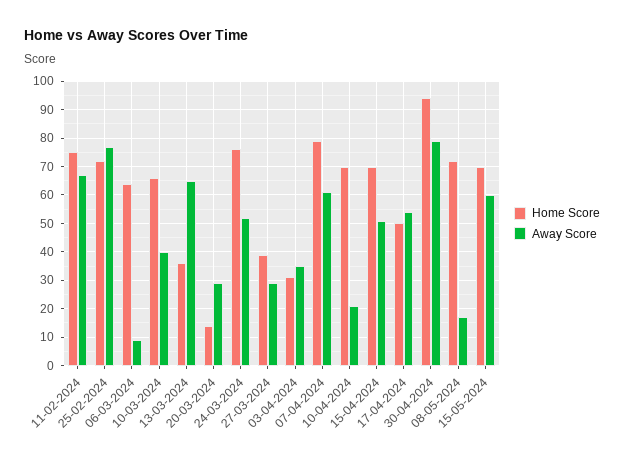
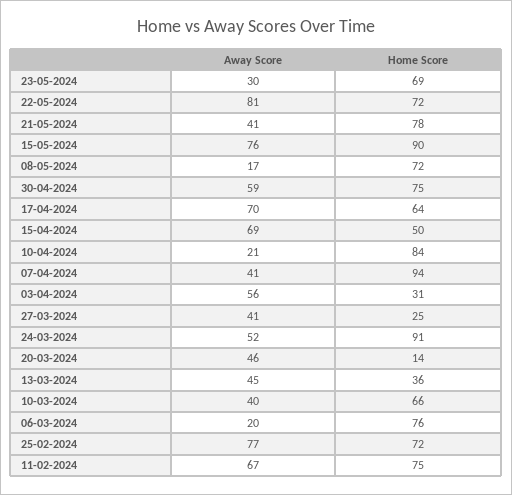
Home Score, 06-03-2024: 65 -> 76
Away Score, 06-03-2024: 10 -> 20
Away Score, 13-03-2024: 65 -> 45
Away Score, 20-03-2024: 30 -> 46
Home Score, 24-03-2024: 75 -> 91
Home Score, 27-03-2024: 40 -> 25
Away Score, 27-03-2024: 30 -> 41
Away Score, 03-04-2024: 35 -> 56
Home Score, 07-04-2024: 80 -> 94
Away Score, 07-04-2024: 60 -> 41
Home Score, 10-04-2024: 70 -> 84
Home Score, 15-04-2024: 70 -> 50
Away Score, 15-04-2024: 50 -> 69
Home Score, 17-04-2024: 50 -> 64
Away Score, 17-04-2024: 55 -> 70
Home Score, 30-04-2024: 95 -> 75
Away Score, 30-04-2024: 80 -> 59
Home Score, 15-05-2024: 70 -> 90
Away Score, 15-05-2024: 60 -> 76
Away Score, 23-05-2024: none -> 30
Home Score, 23-05-2024: none -> 69
Away Score, 22-05-2024: none -> 81
Home Score, 22-05-2024: none -> 72
Away Score, 21-05-2024: none -> 41
Home Score, 21-05-2024: none -> 78

